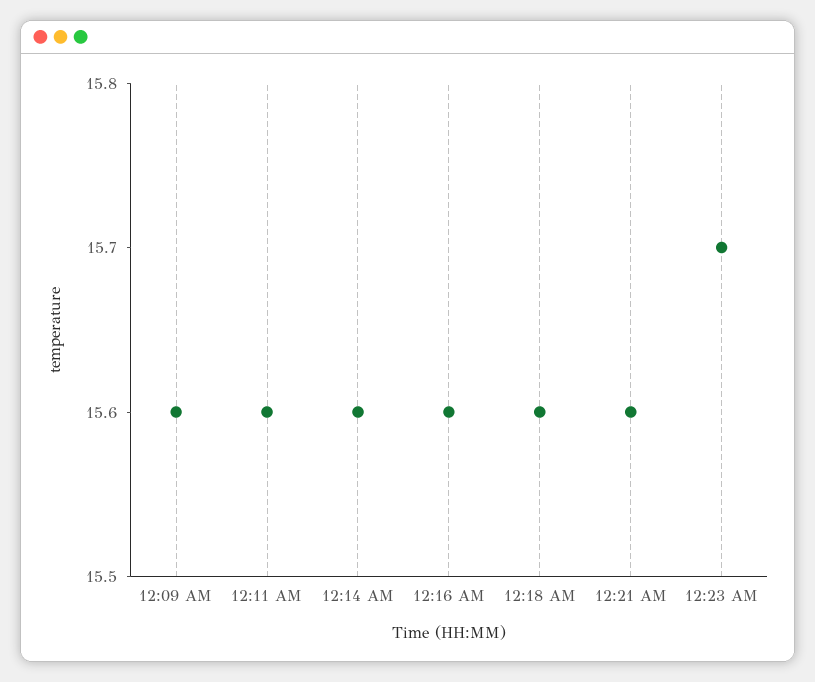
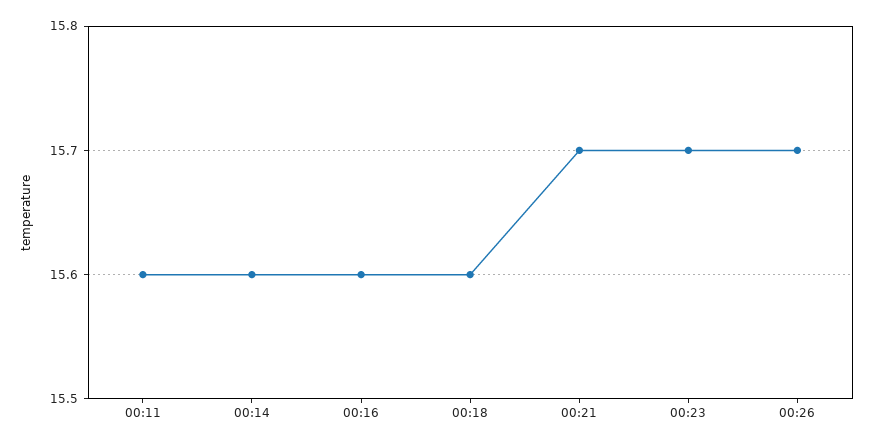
12:09 AM: 15.6 -> none
12:21 AM: 15.6 -> 15.7
00:26: none -> 15.7

